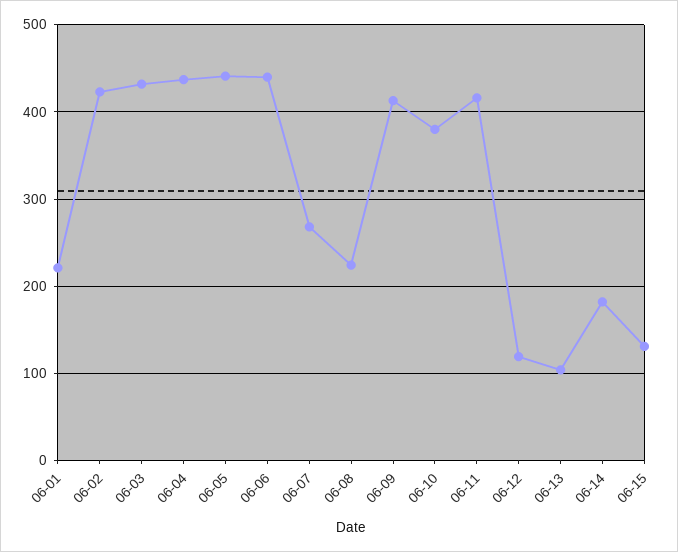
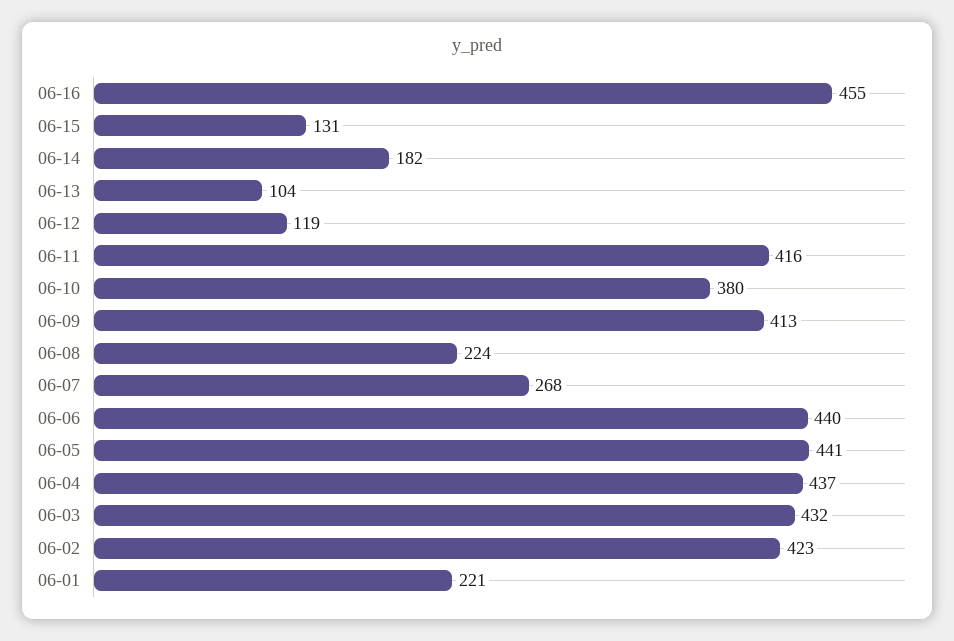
06-16: none -> 455

